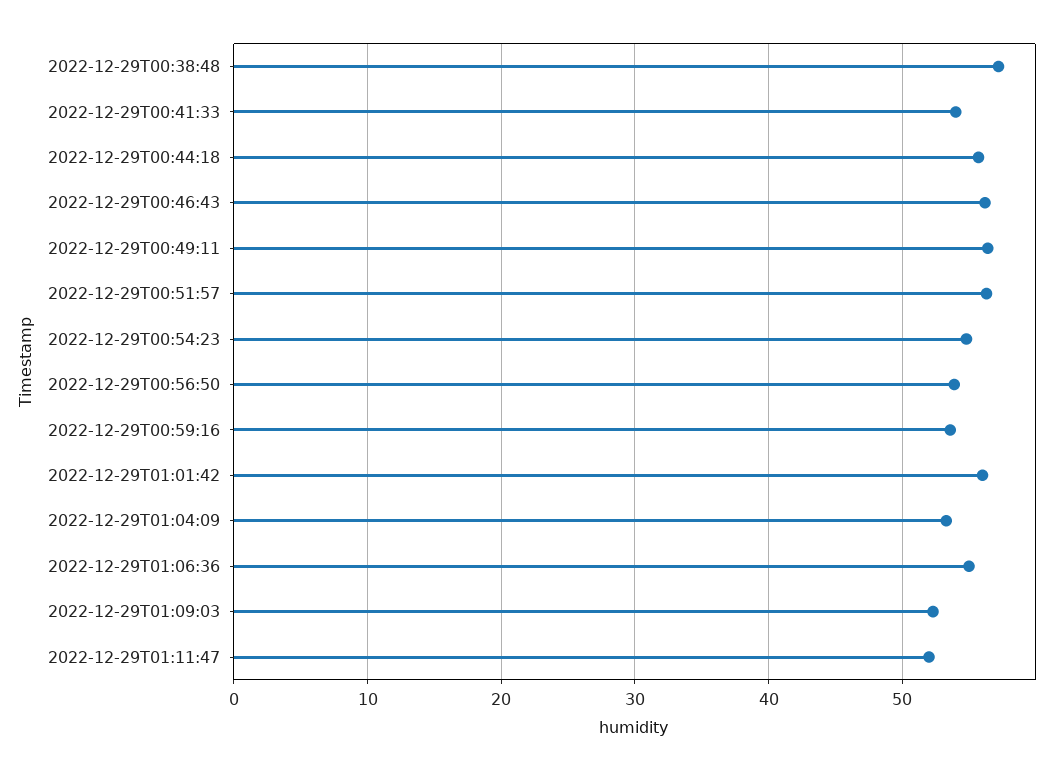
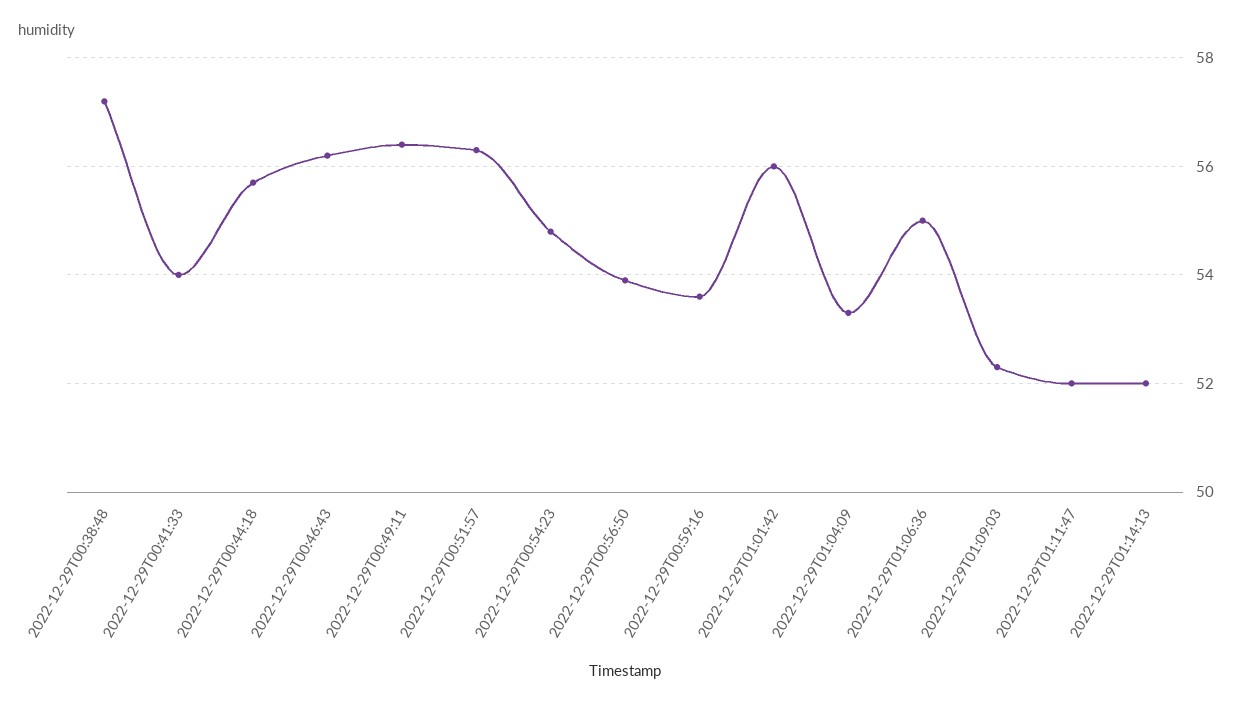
2022-12-29T01:14:13: none -> 52

